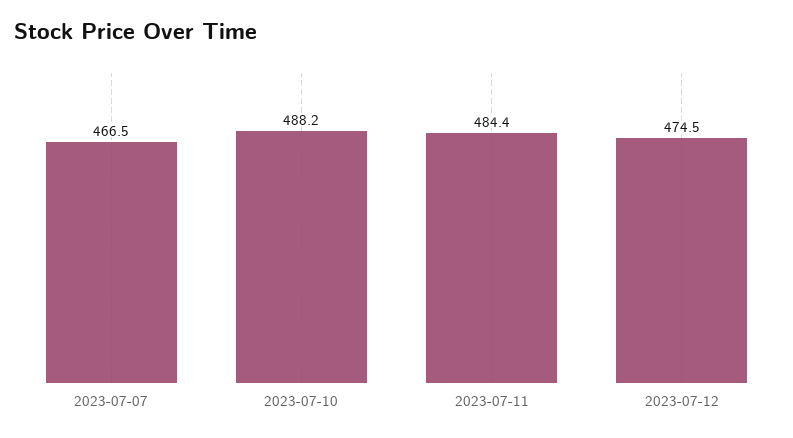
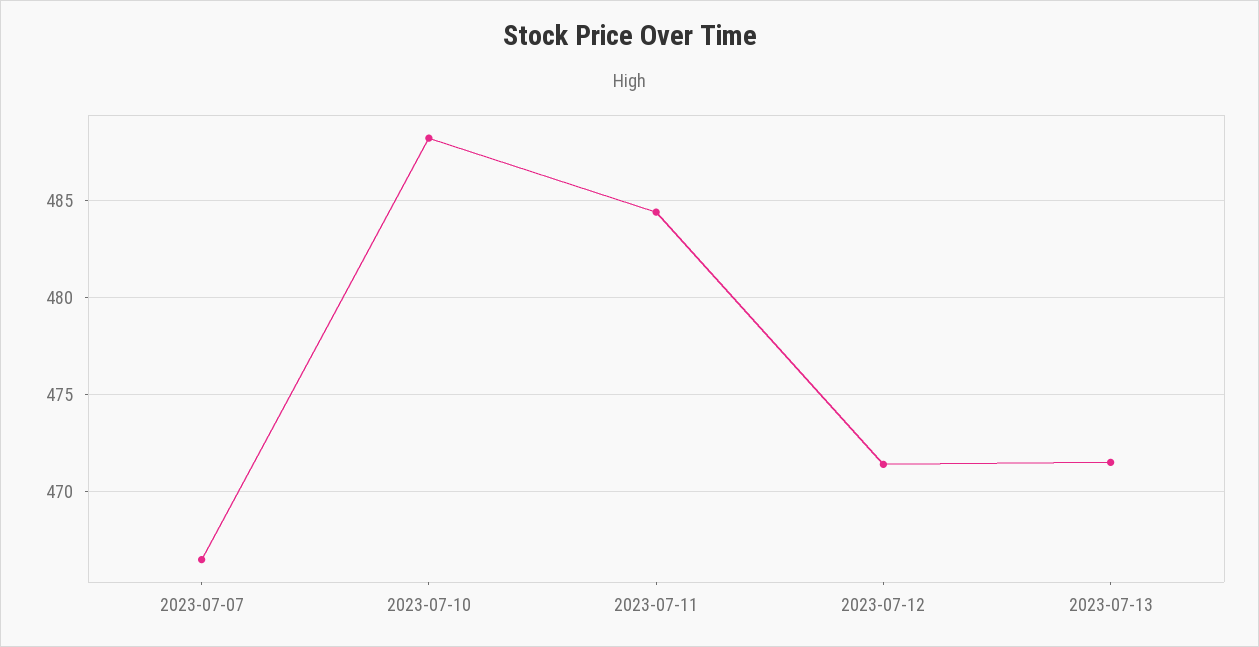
2023-07-12: 474.5 -> 471.5
2023-07-13: none -> 471.5

